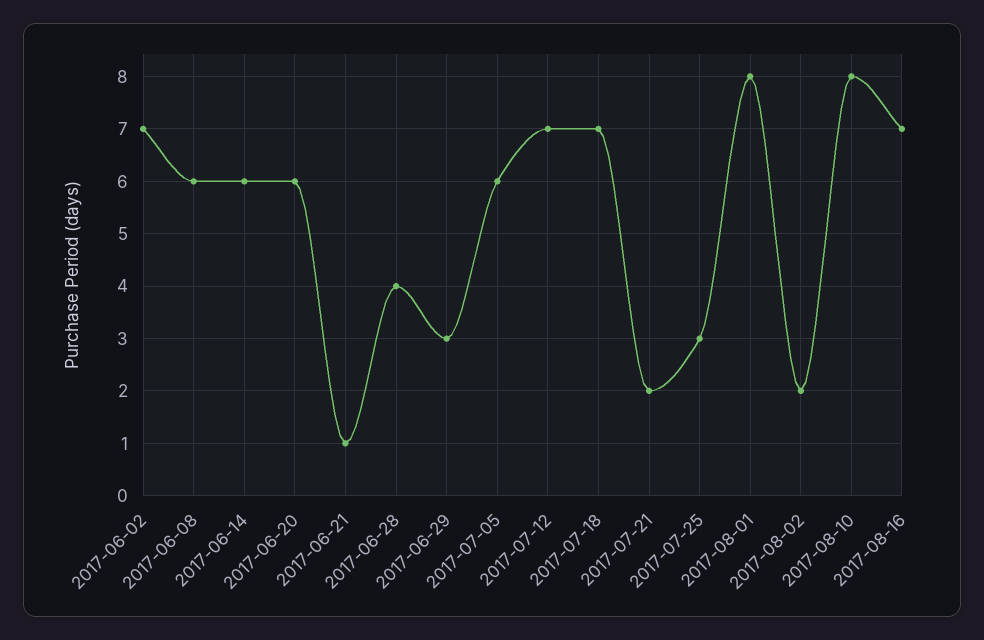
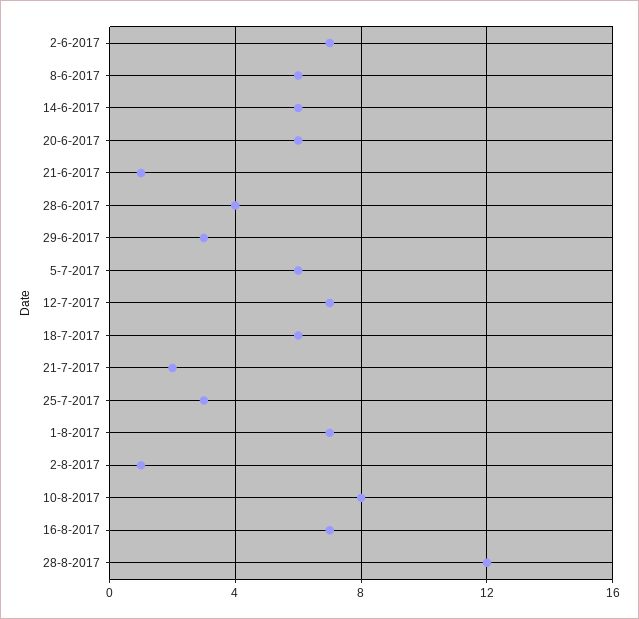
2017-07-18: 7 -> 6
2017-08-01: 8 -> 7
2017-08-02: 2 -> 1
28-8-2017: none -> 12

